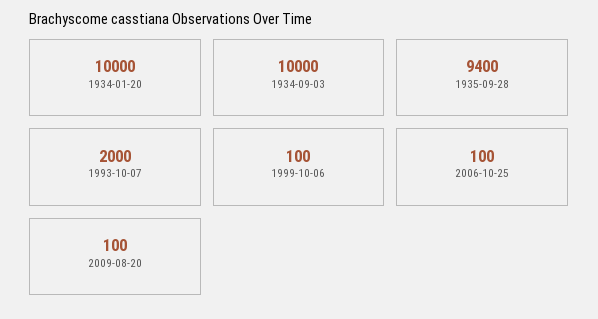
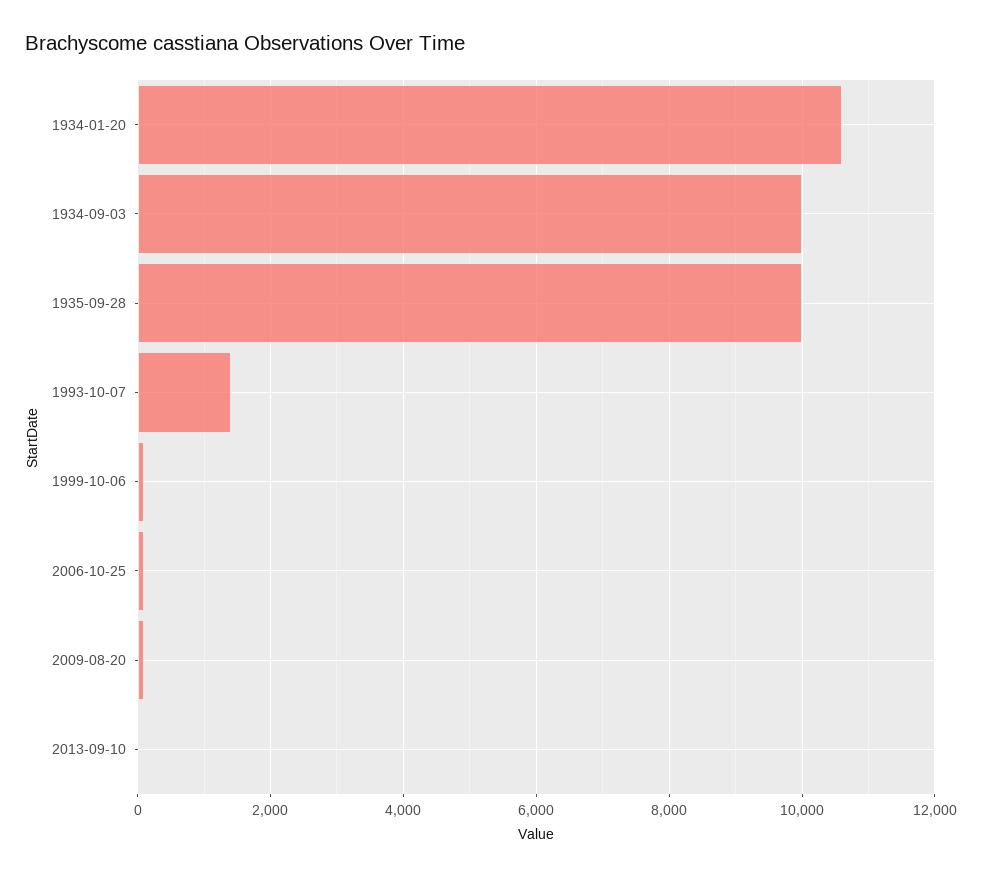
1934-01-20: 10000 -> 10600
1935-09-28: 9400 -> 10000
1993-10-07: 2000 -> 1400
2013-09-10: none -> 0

